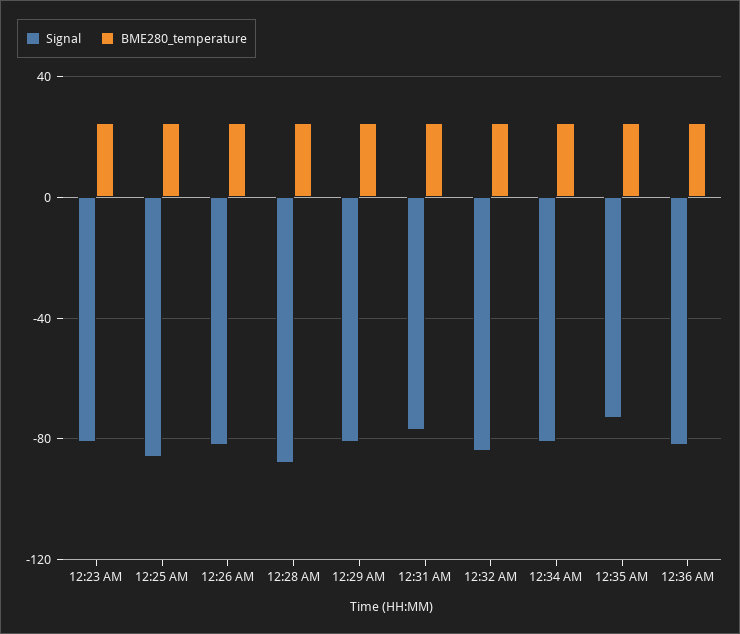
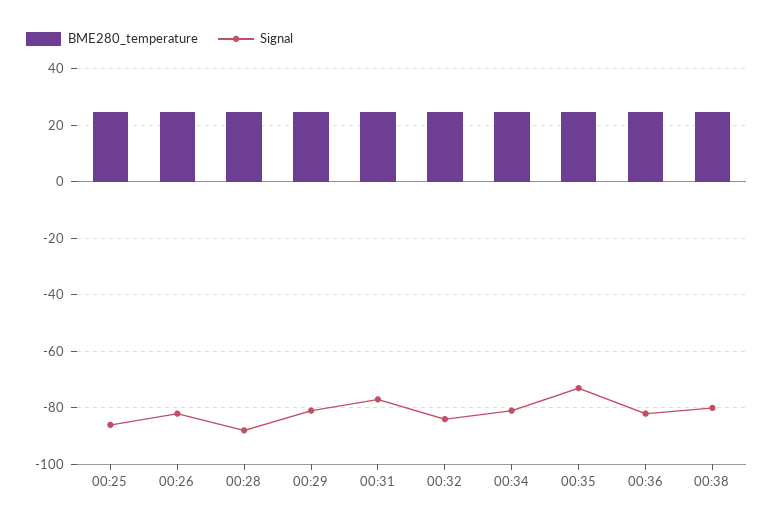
Signal, 12:23 AM: -80 -> none
BME280_temperature, 12:23 AM: 25 -> none
BME280_temperature, 00:38: none -> 25
Signal, 00:38: none -> -80

